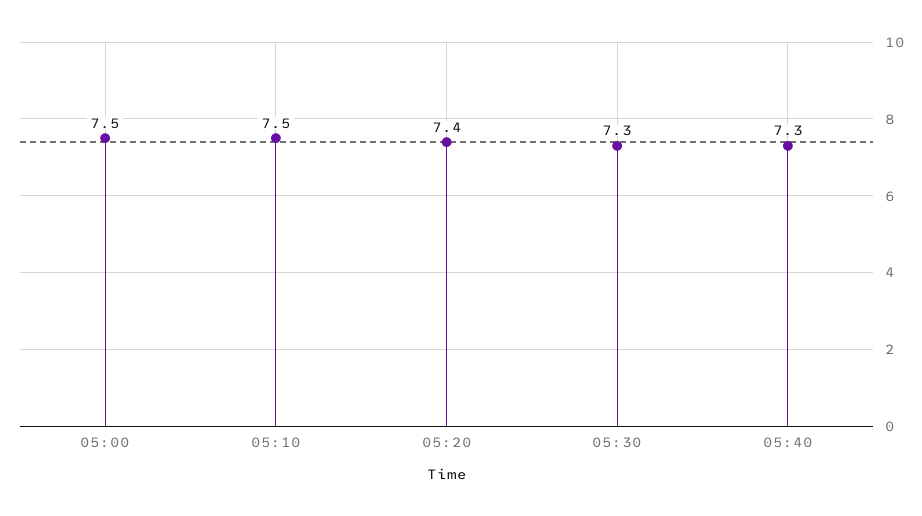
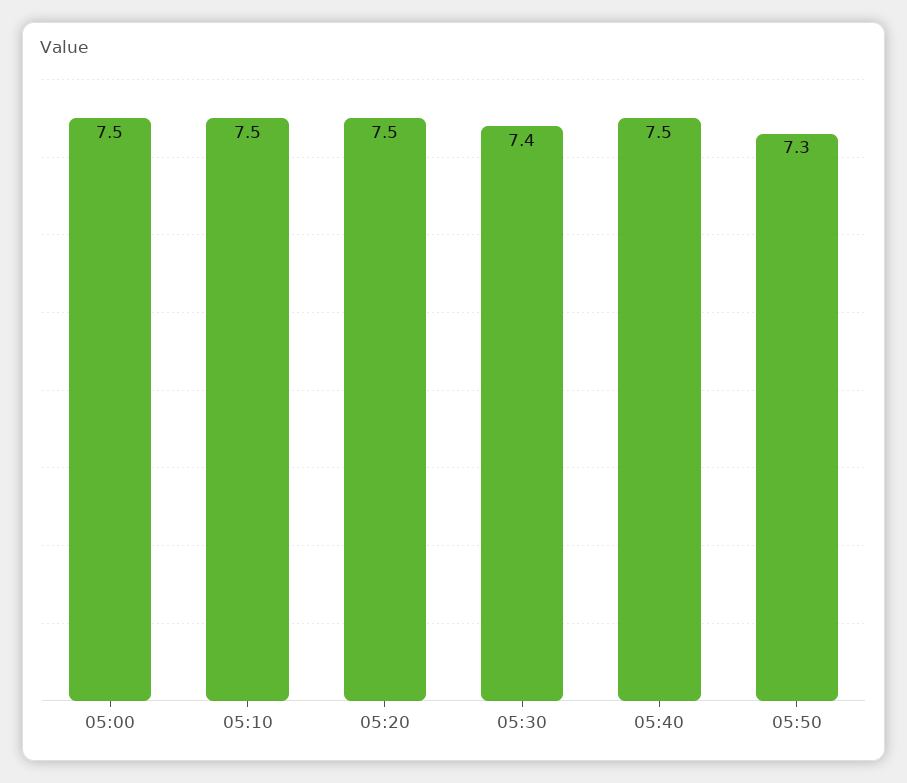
05:20: 7.4 -> 7.5
05:30: 7.3 -> 7.4
05:40: 7.3 -> 7.5
05:50: none -> 7.3

